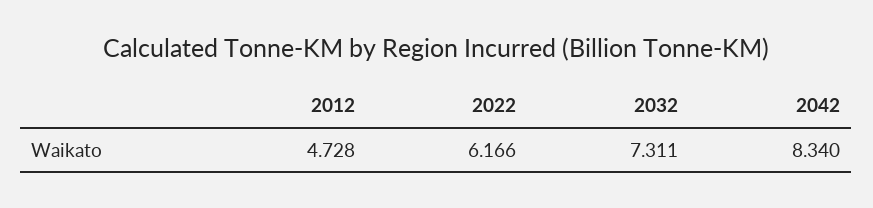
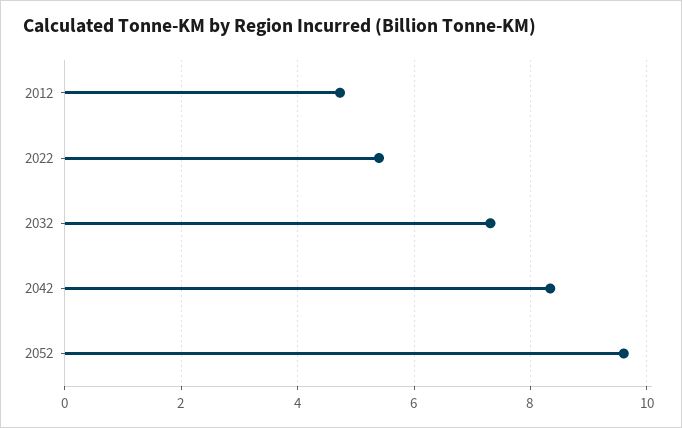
2022: 6.166 -> 5.4
2052: none -> 9.6

